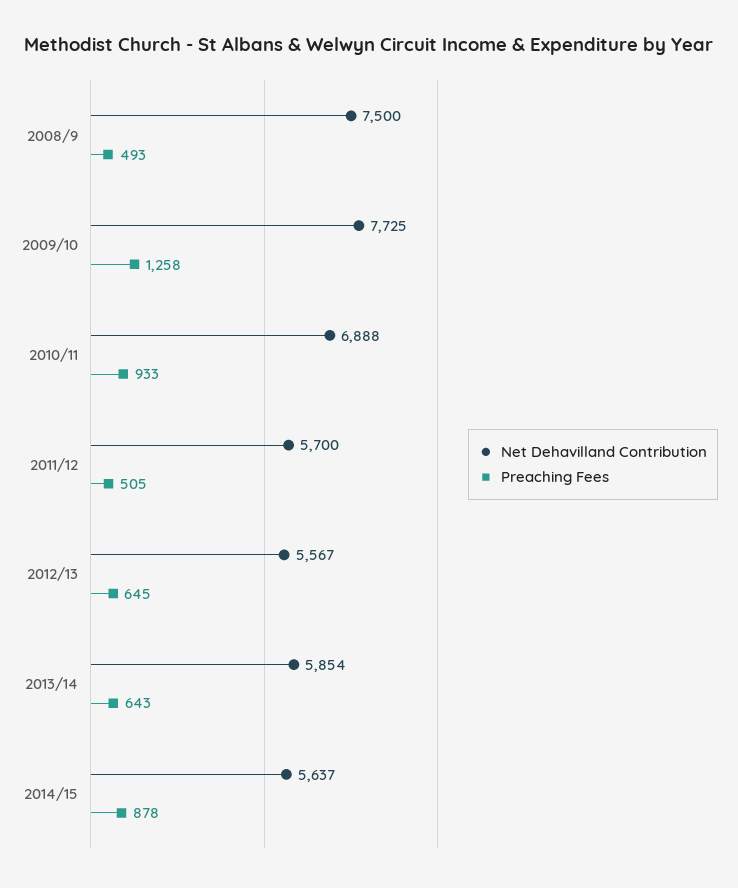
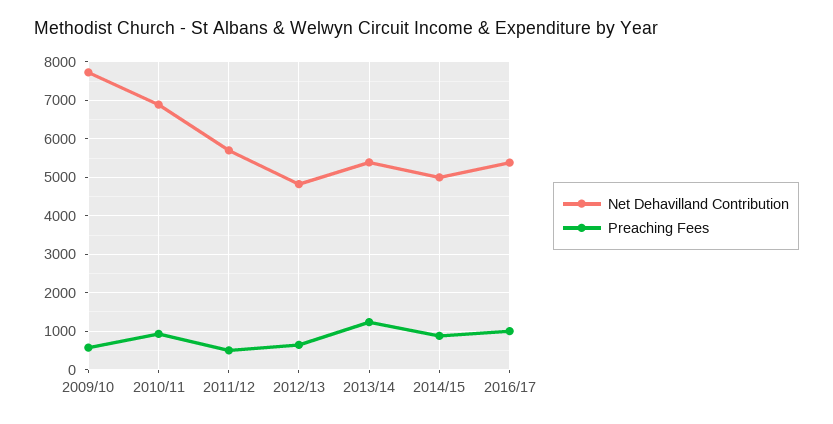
Net Dehavilland Contribution, 2008/9: 7500 -> none
Preaching Fees, 2008/9: 493 -> none
Preaching Fees, 2009/10: 1258 -> 600
Net Dehavilland Contribution, 2012/13: 5567 -> 4800
Net Dehavilland Contribution, 2013/14: 5854 -> 5400
Preaching Fees, 2013/14: 643 -> 1200
Net Dehavilland Contribution, 2014/15: 5637 -> 5000
Net Dehavilland Contribution, 2016/17: none -> 5400
Preaching Fees, 2016/17: none -> 1000

